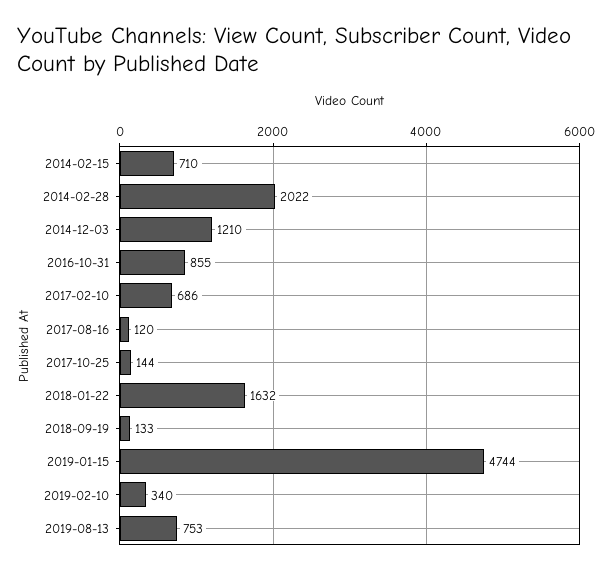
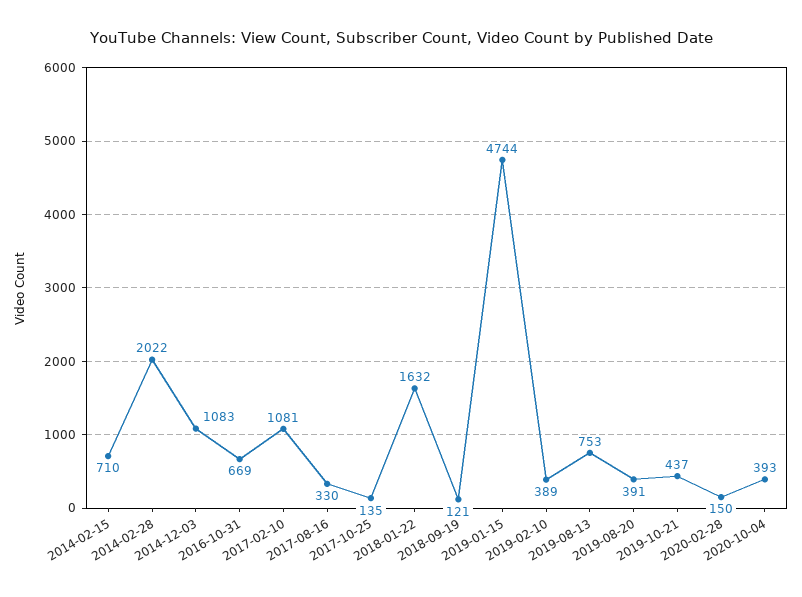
2014-12-03: 1210 -> 1083
2016-10-31: 855 -> 669
2017-02-10: 686 -> 1081
2017-08-16: 120 -> 330
2017-10-25: 144 -> 135
2018-09-19: 133 -> 121
2019-02-10: 340 -> 389
2019-08-20: none -> 391
2019-10-21: none -> 437
2020-02-28: none -> 150
2020-10-04: none -> 393

